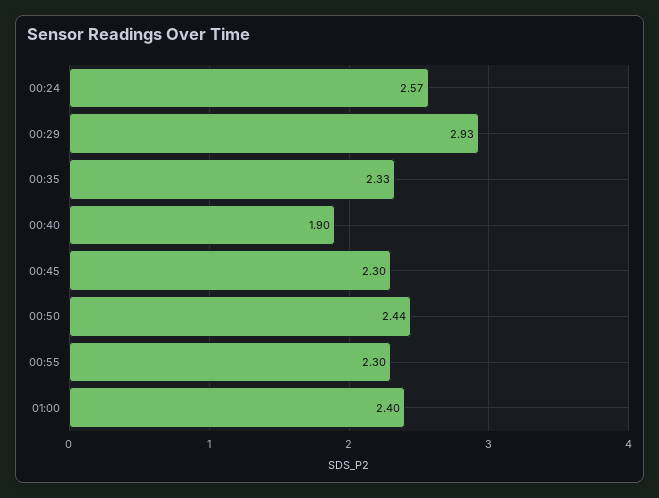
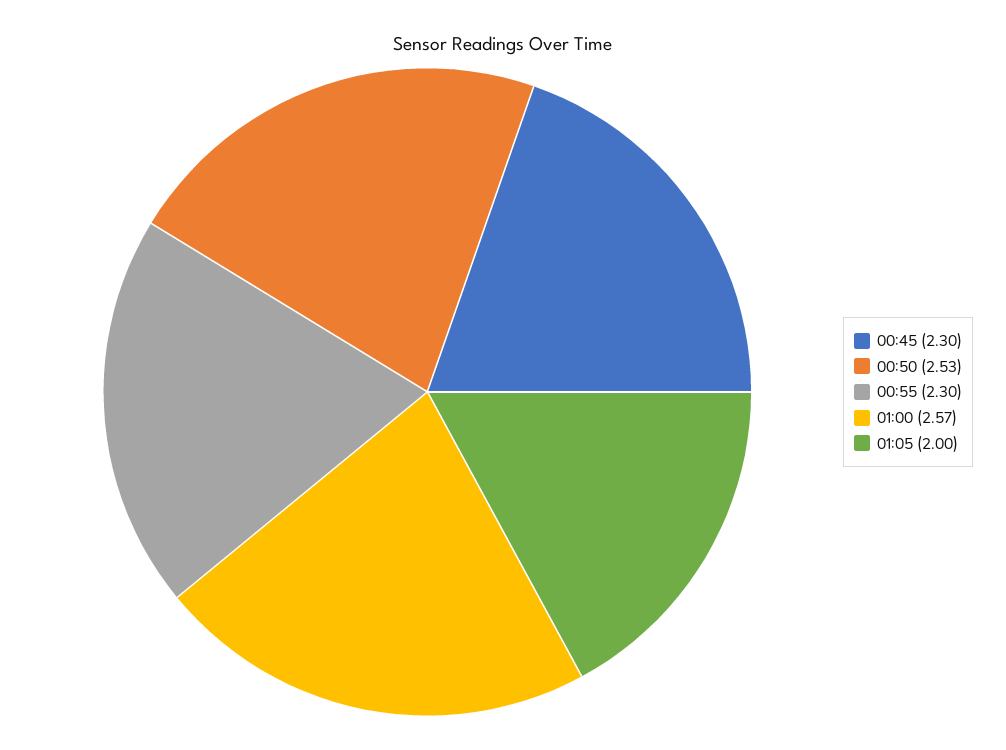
00:24: 2.57 -> none
00:29: 2.93 -> none
00:35: 2.33 -> none
00:40: 1.9 -> none
00:50: 2.44 -> 2.53
01:00: 2.4 -> 2.57
01:05: none -> 2

